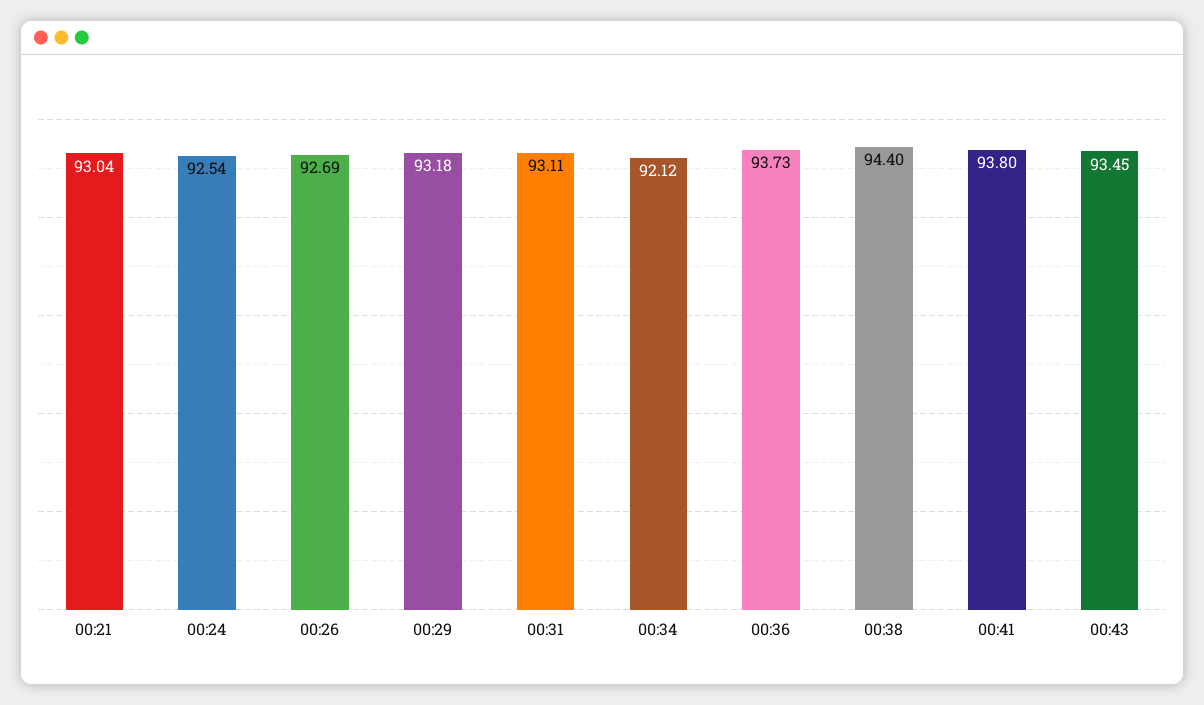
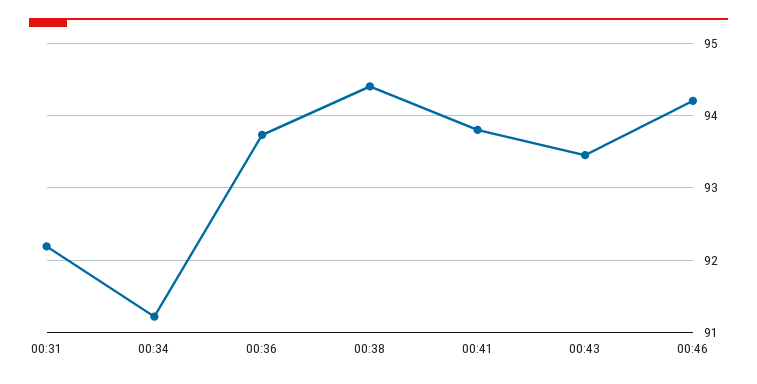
00:21: 93.04 -> none
00:24: 92.54 -> none
00:26: 92.69 -> none
00:29: 93.18 -> none
00:31: 93.11 -> 92.2
00:34: 92.12 -> 91.2
00:46: none -> 94.2

